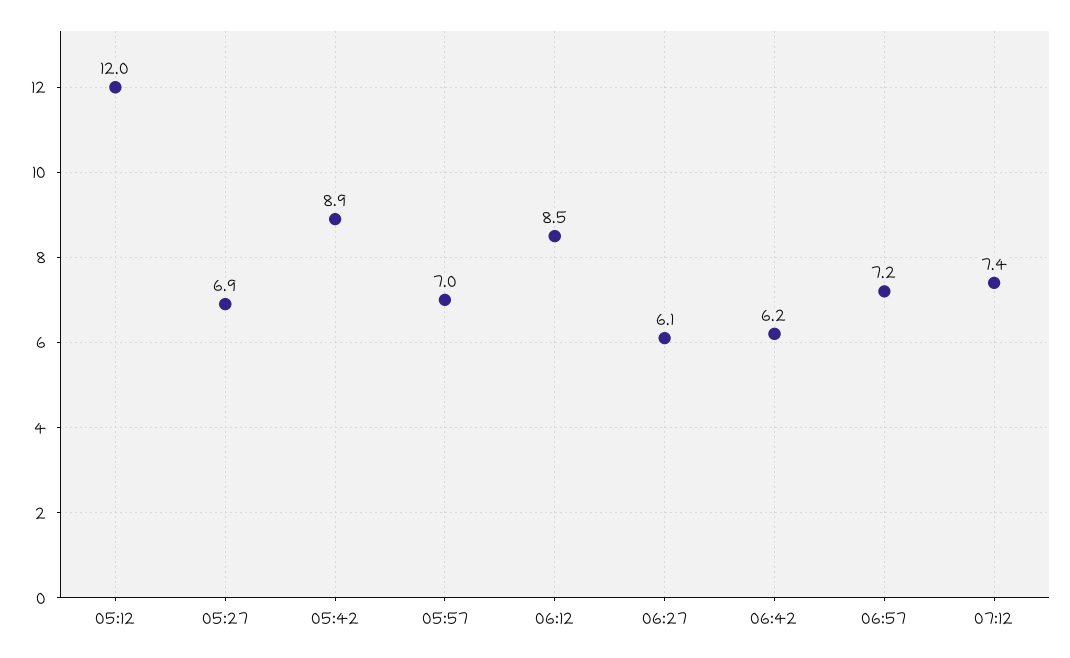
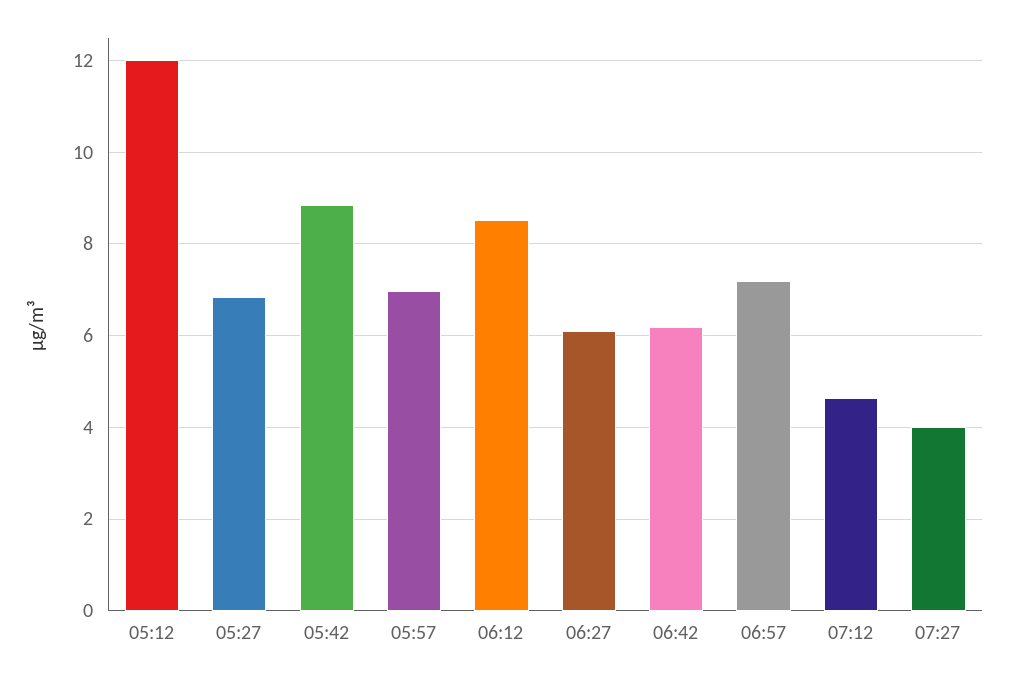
07:12: 7.4 -> 4.6
07:27: none -> 4

